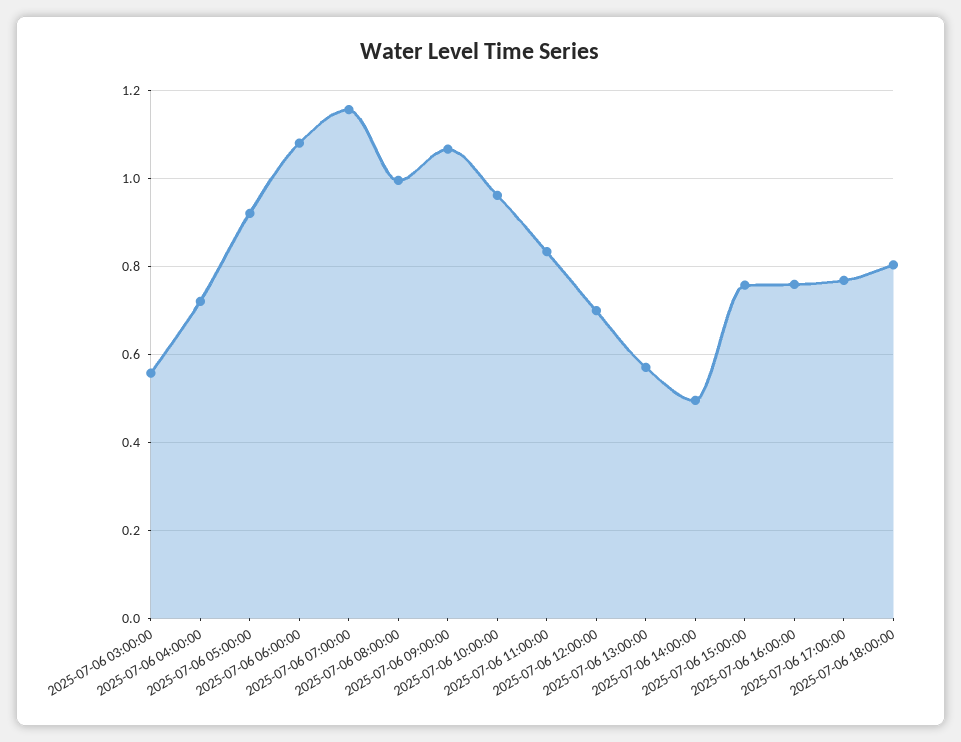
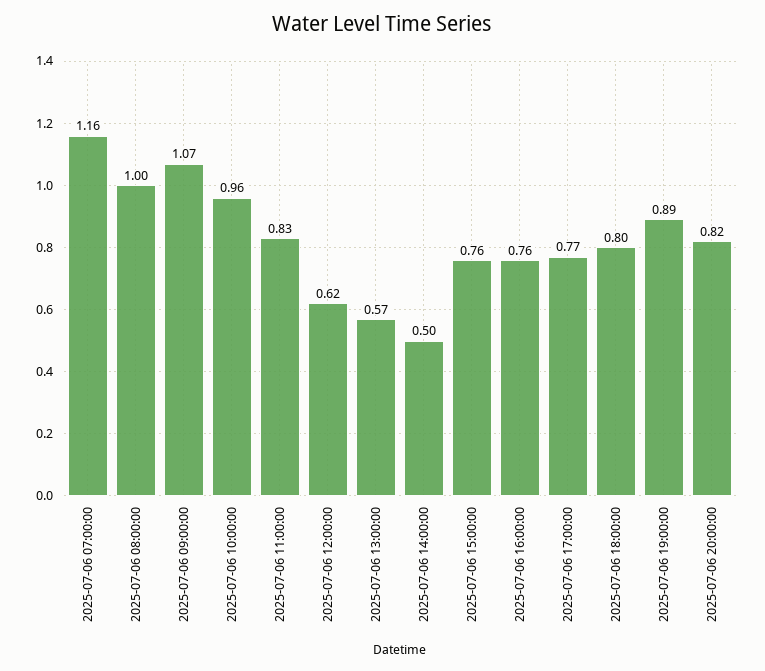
2025-07-06 03:00:00: 0.56 -> none
2025-07-06 04:00:00: 0.72 -> none
2025-07-06 05:00:00: 0.92 -> none
2025-07-06 06:00:00: 1.08 -> none
2025-07-06 12:00:00: 0.7 -> 0.62
2025-07-06 19:00:00: none -> 0.89
2025-07-06 20:00:00: none -> 0.82

